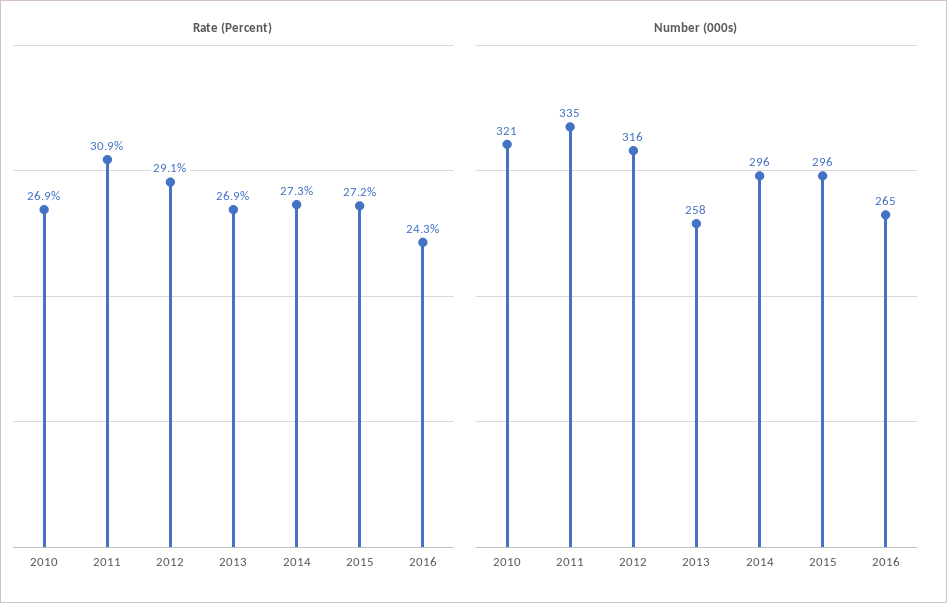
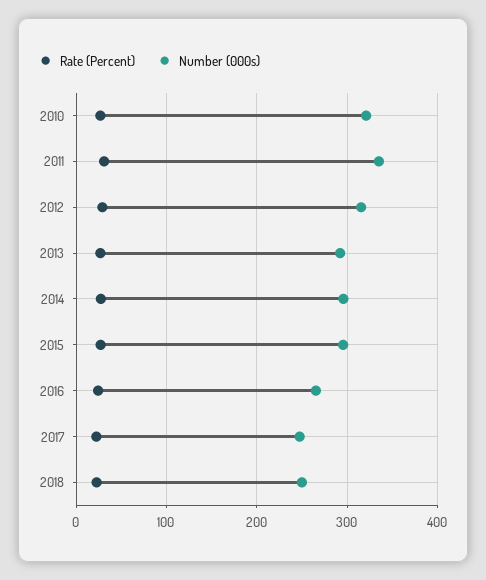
Number (000s), 2013: 258 -> 290
Rate (Percent), 2017: none -> 20
Number (000s), 2017: none -> 250
Rate (Percent), 2018: none -> 20
Number (000s), 2018: none -> 250

